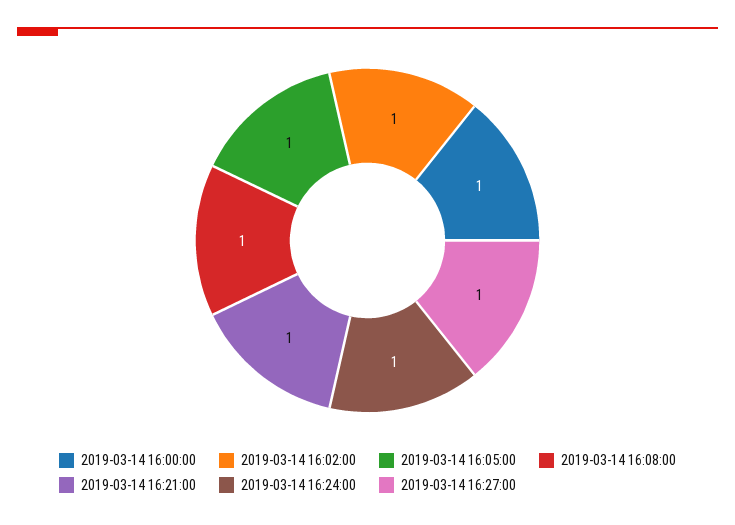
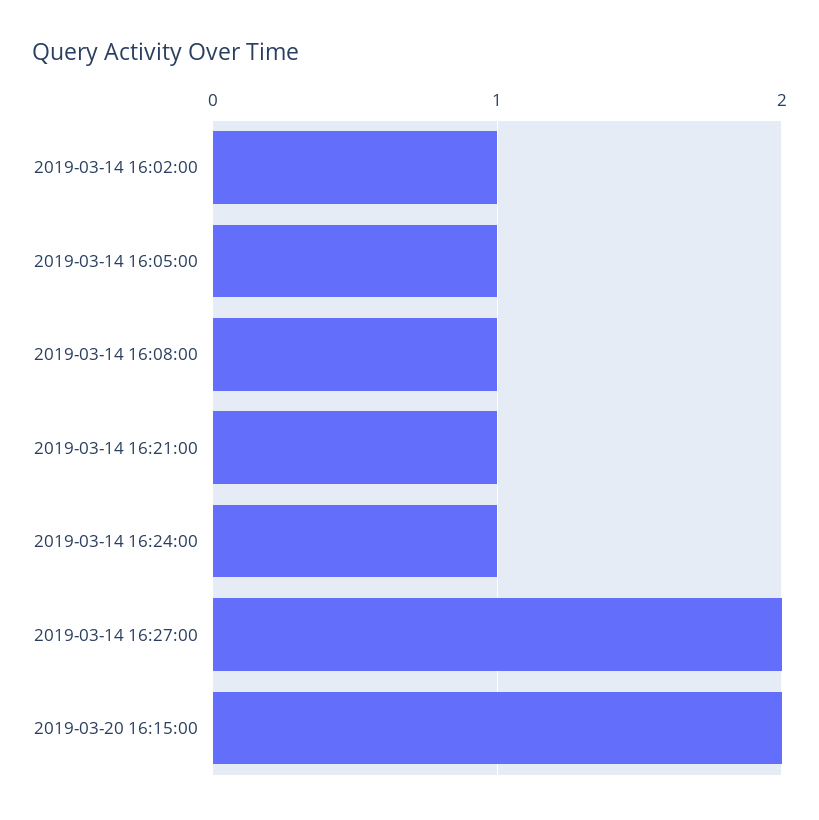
2019-03-14 16:00:00: 1 -> none
2019-03-14 16:27:00: 1 -> 2
2019-03-20 16:15:00: none -> 2

